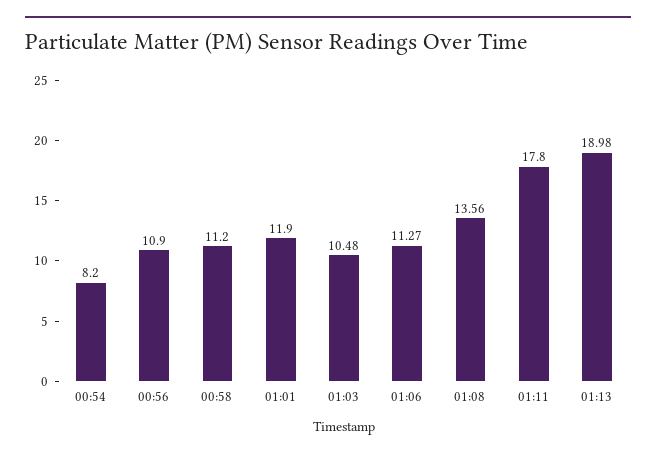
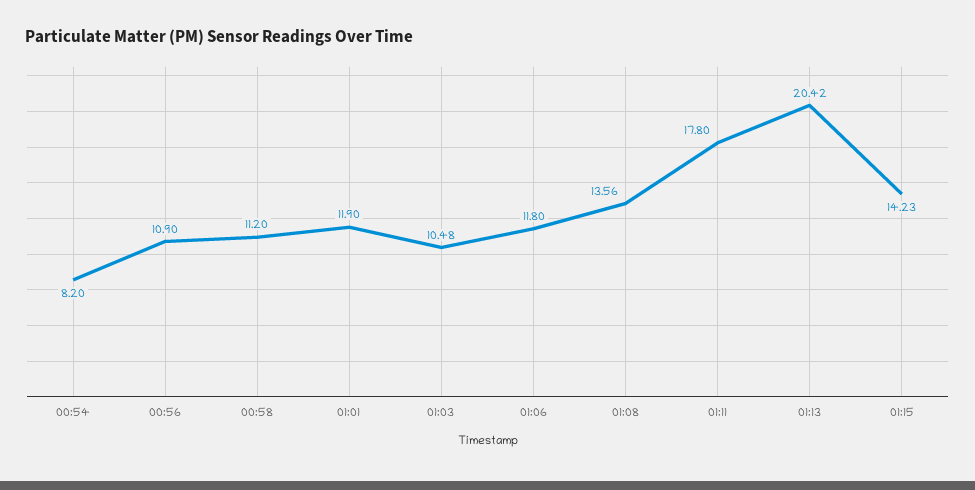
01:06: 11.27 -> 11.8
01:13: 18.98 -> 20.42
01:15: none -> 14.23

